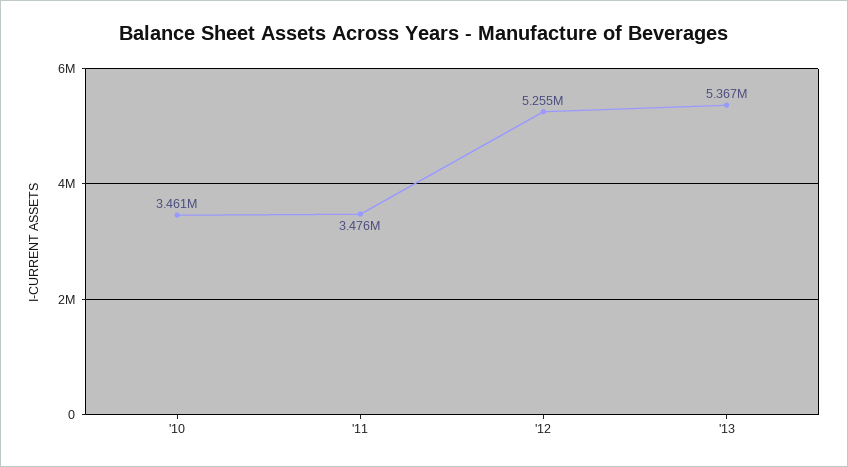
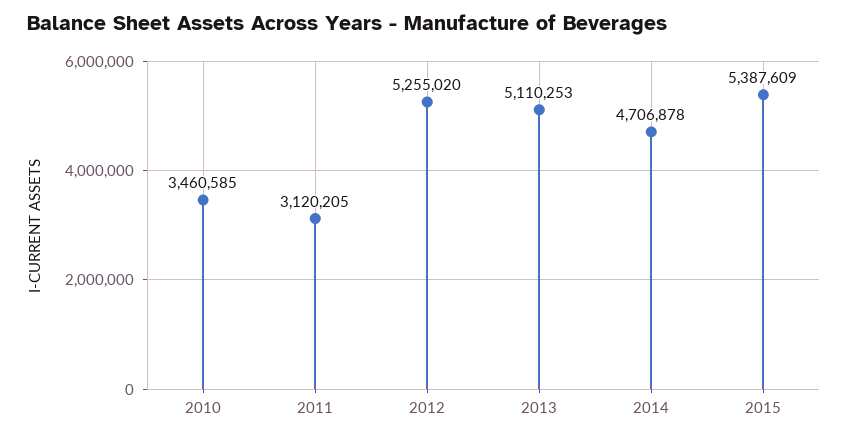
'11: 3476000 -> 3120205
'13: 5367000 -> 5110253
2014: none -> 4706878
2015: none -> 5387609

